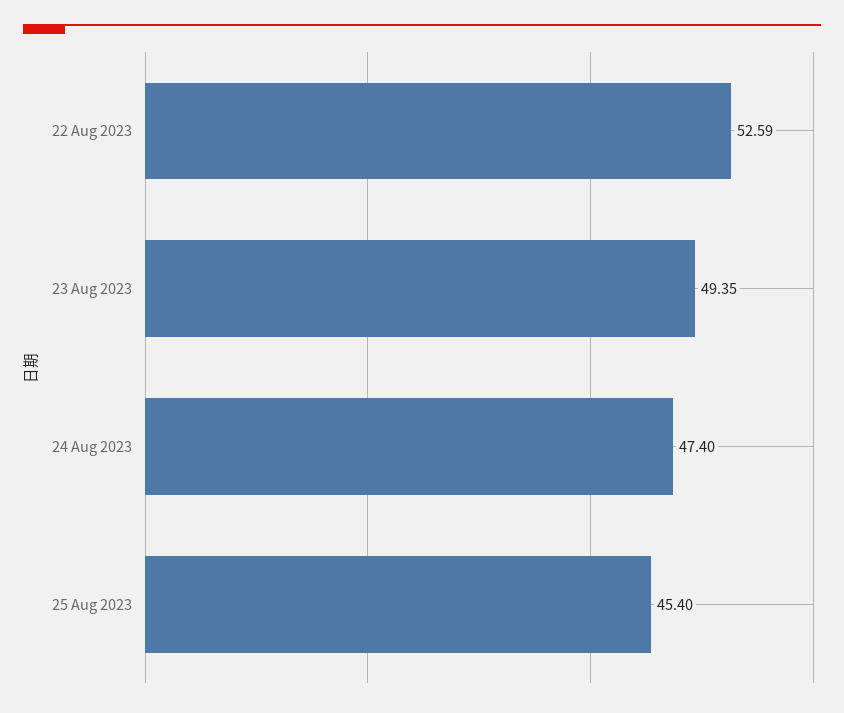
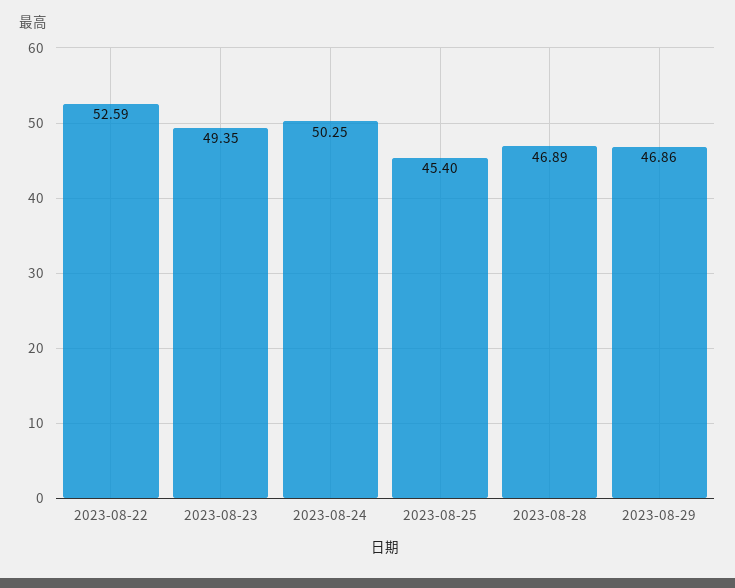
24 Aug 2023: 47.4 -> 50.25
2023-08-28: none -> 46.89
2023-08-29: none -> 46.86

